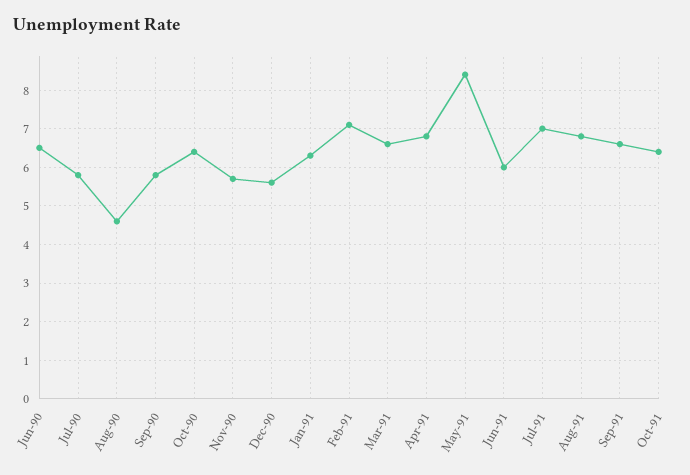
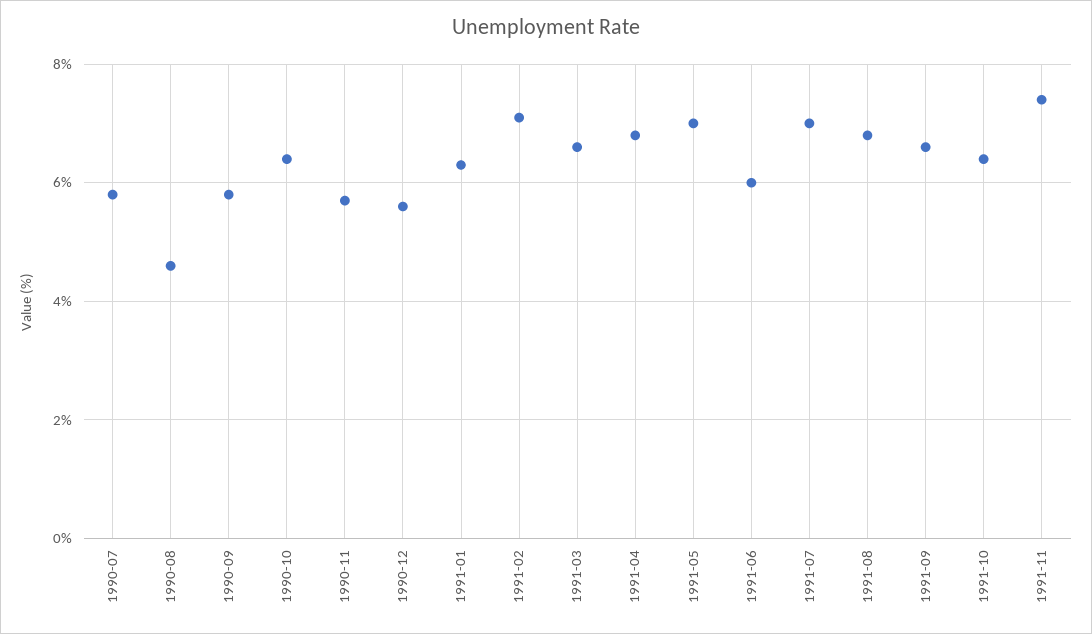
Jun-90: 6.5 -> none
May-91: 8.5 -> 7
1991-11: none -> 7.5

